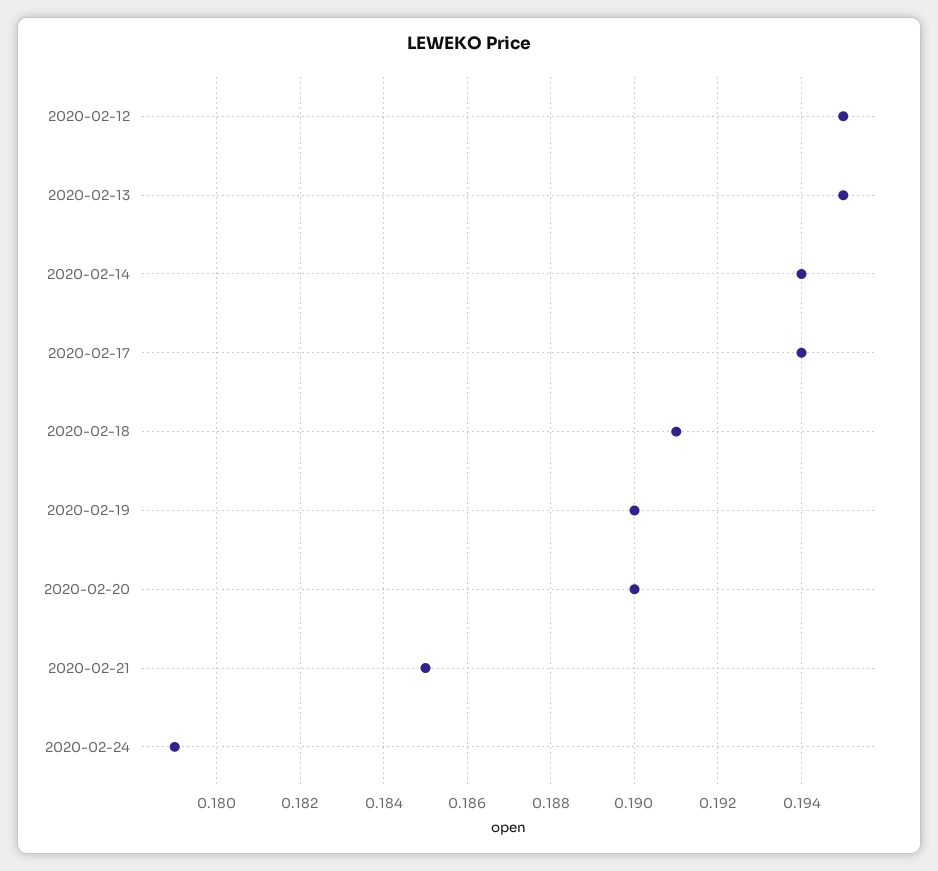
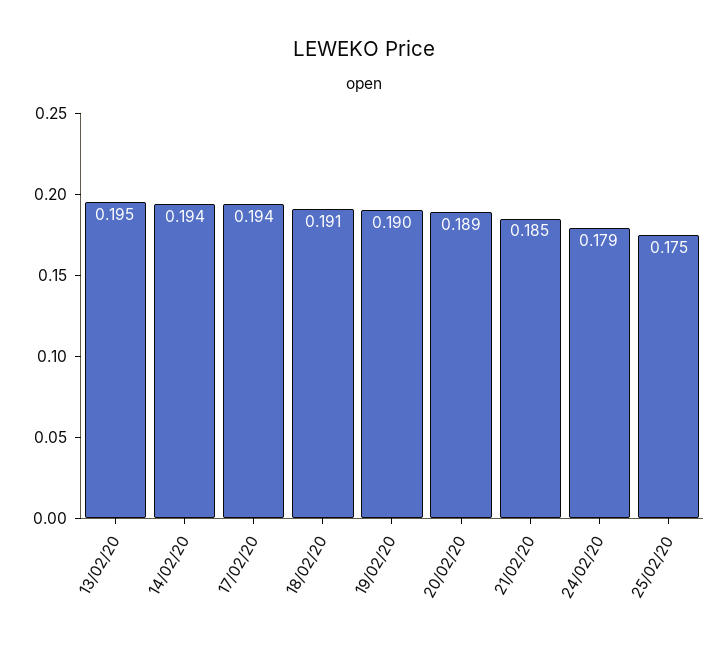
2020-02-12: 0.195 -> none
2020-02-20: 0.19 -> 0.189
25/02/20: none -> 0.175

